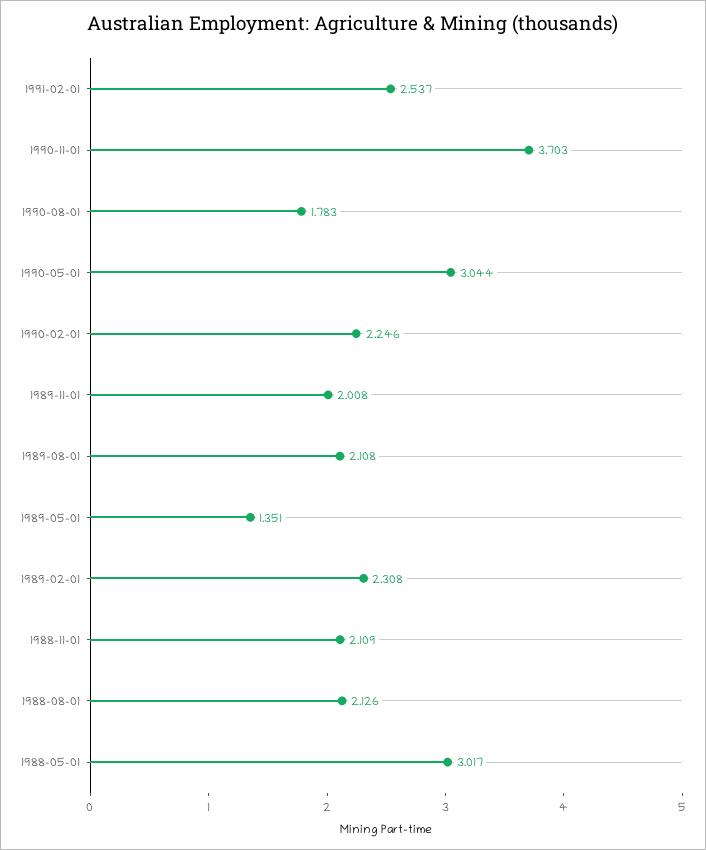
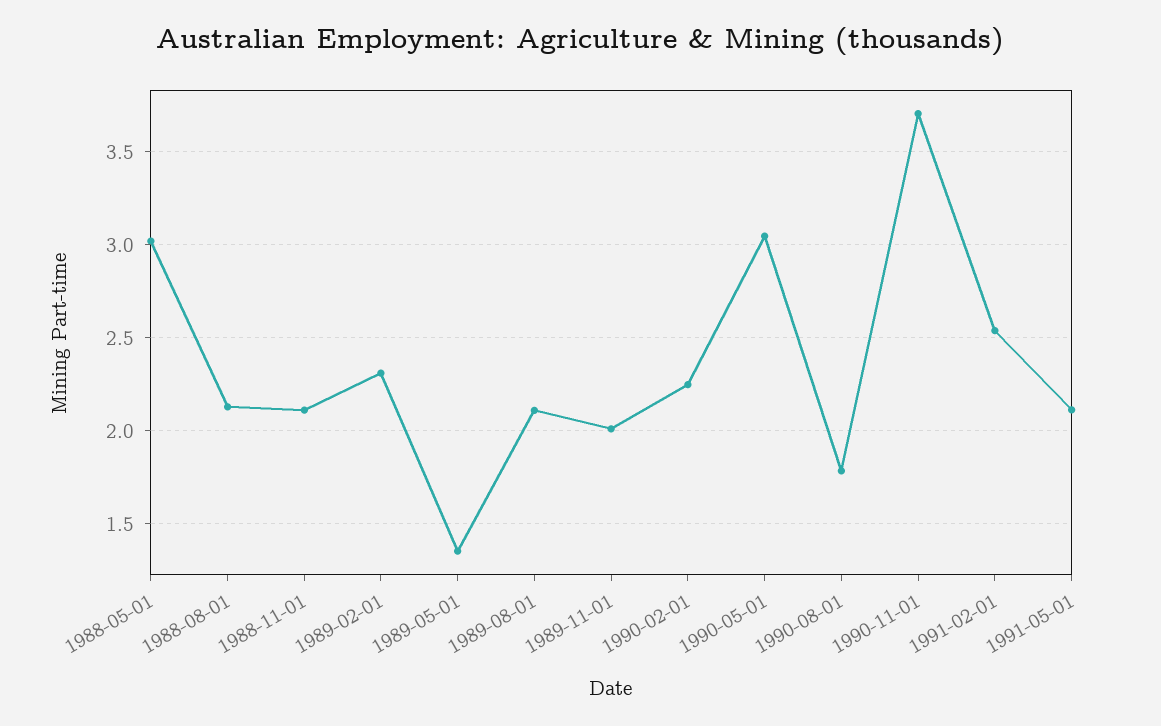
1991-05-01: none -> 2.1

